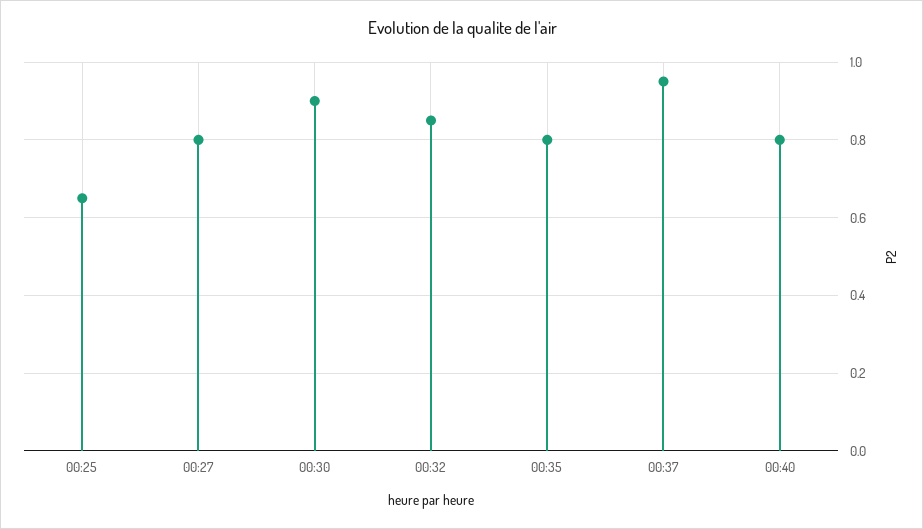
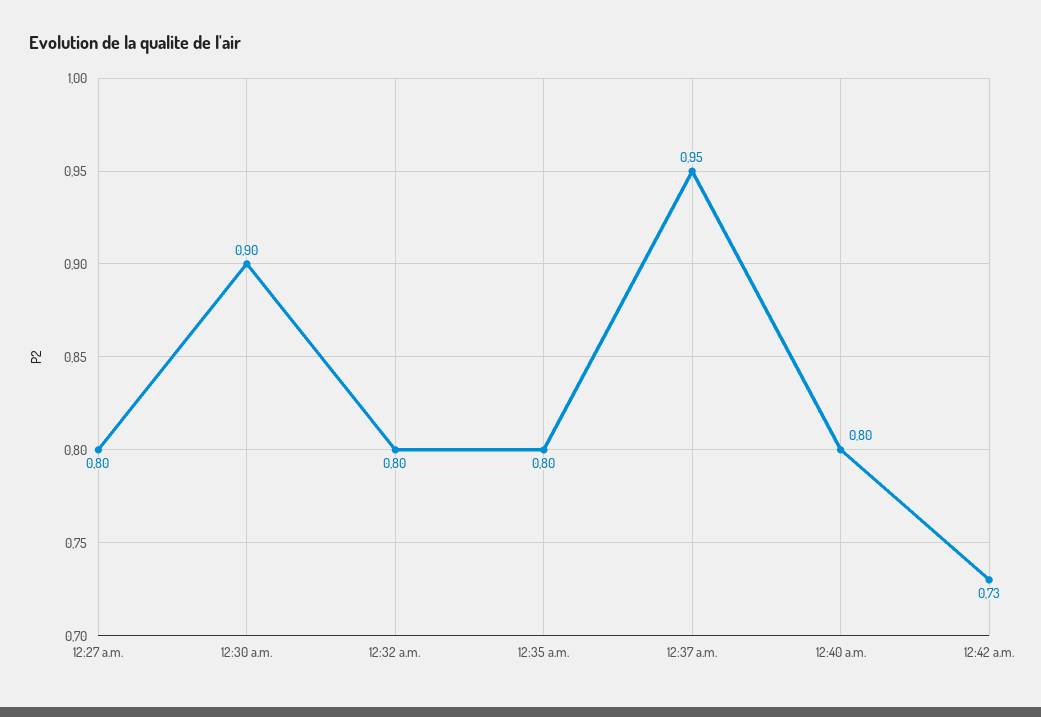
00:25: 0.65 -> none
00:32: 0.85 -> 0.8
12:42 a.m.: none -> 0.73

